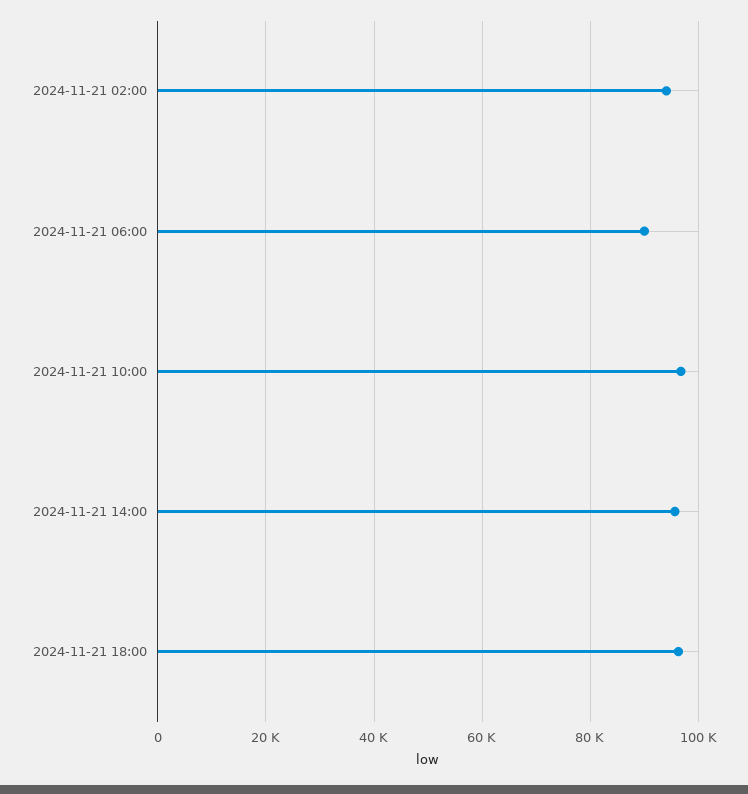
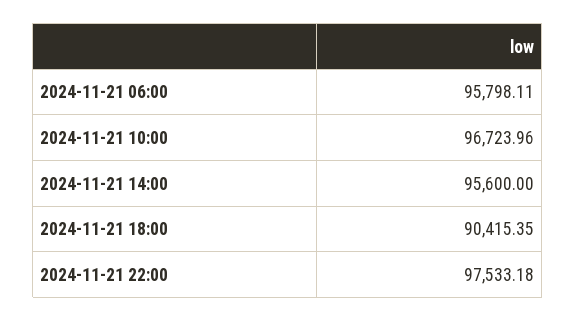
2024-11-21 02:00: 94000 -> none
2024-11-21 06:00: 90000 -> 95798.11
2024-11-21 18:00: 96000 -> 90415.35
2024-11-21 22:00: none -> 97533.18

